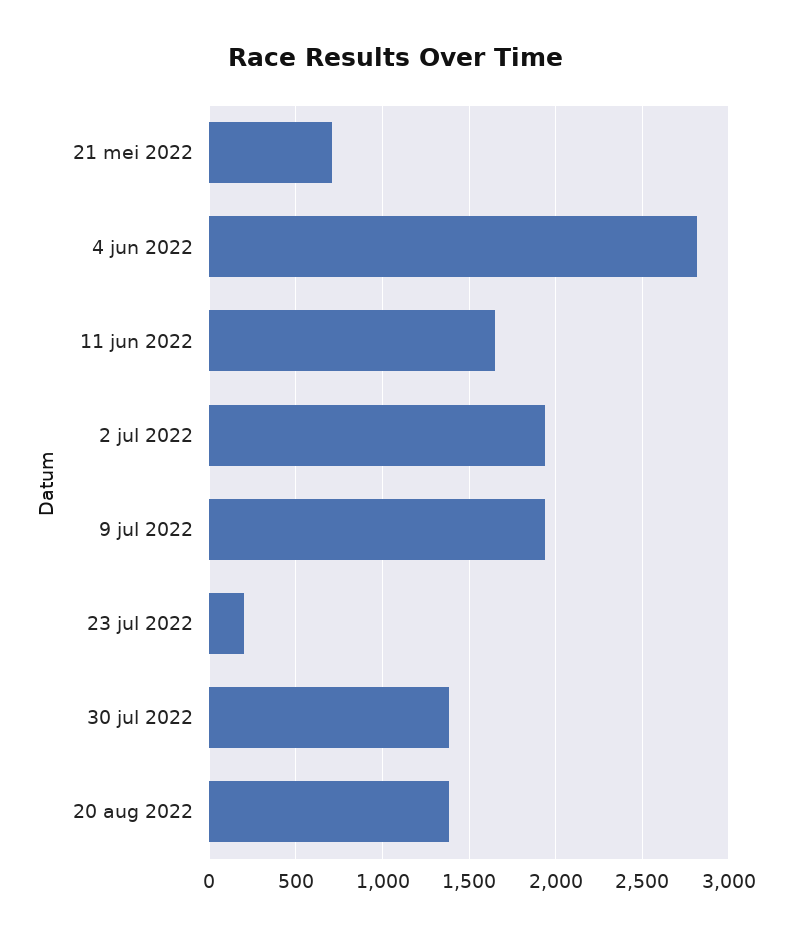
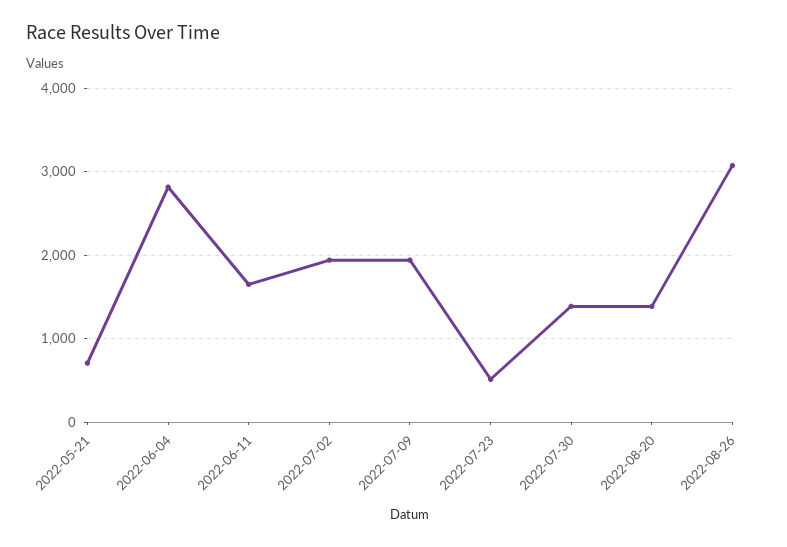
23 jul 2022: 200 -> 500
2022-08-26: none -> 3100

